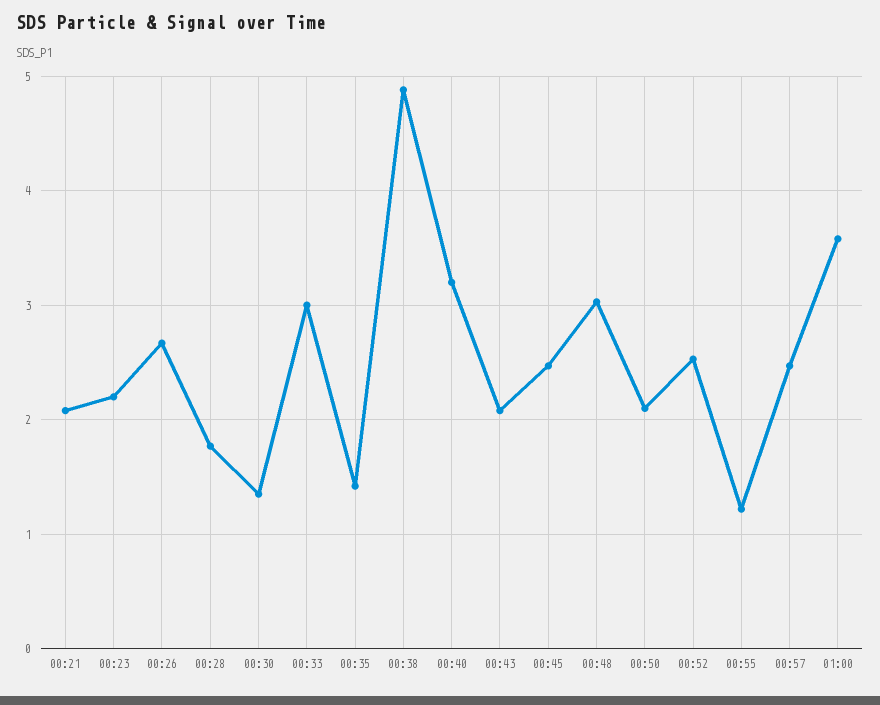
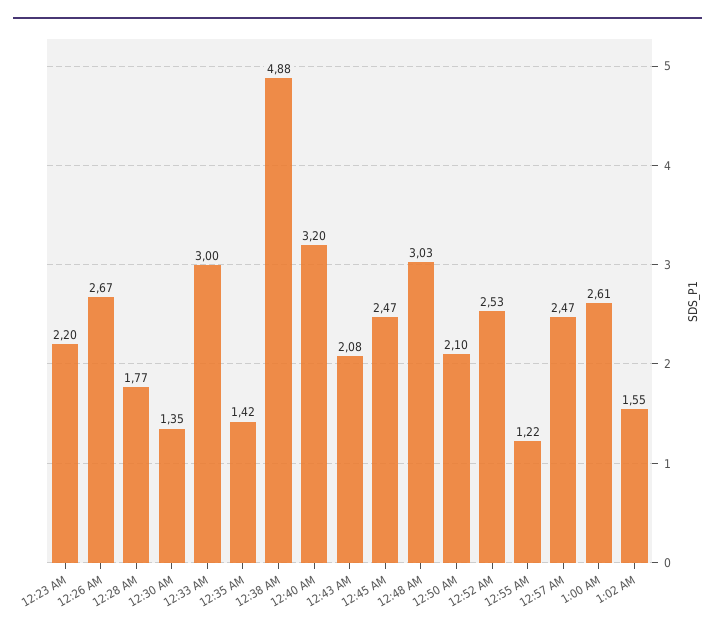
00:21: 2.1 -> none
01:00: 3.6 -> 2.61
1:02 AM: none -> 1.55

